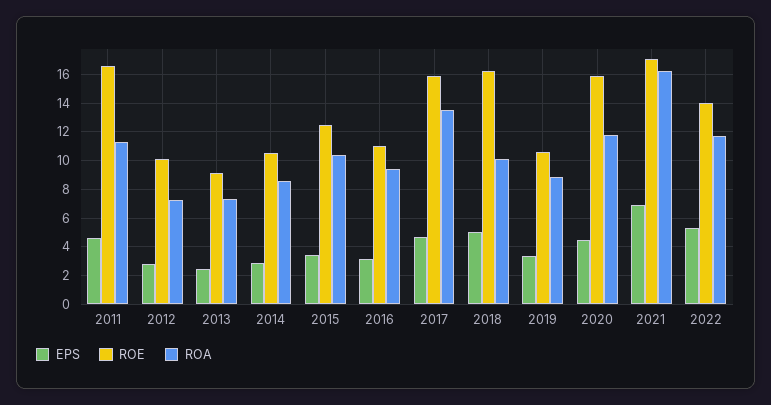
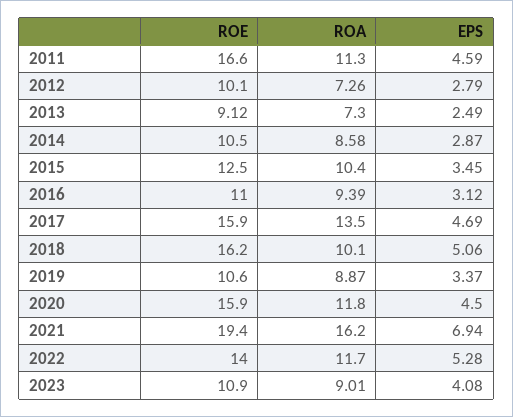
ROE, 2021: 17 -> 19.4
ROE, 2023: none -> 10.9
ROA, 2023: none -> 9.01
EPS, 2023: none -> 4.08

